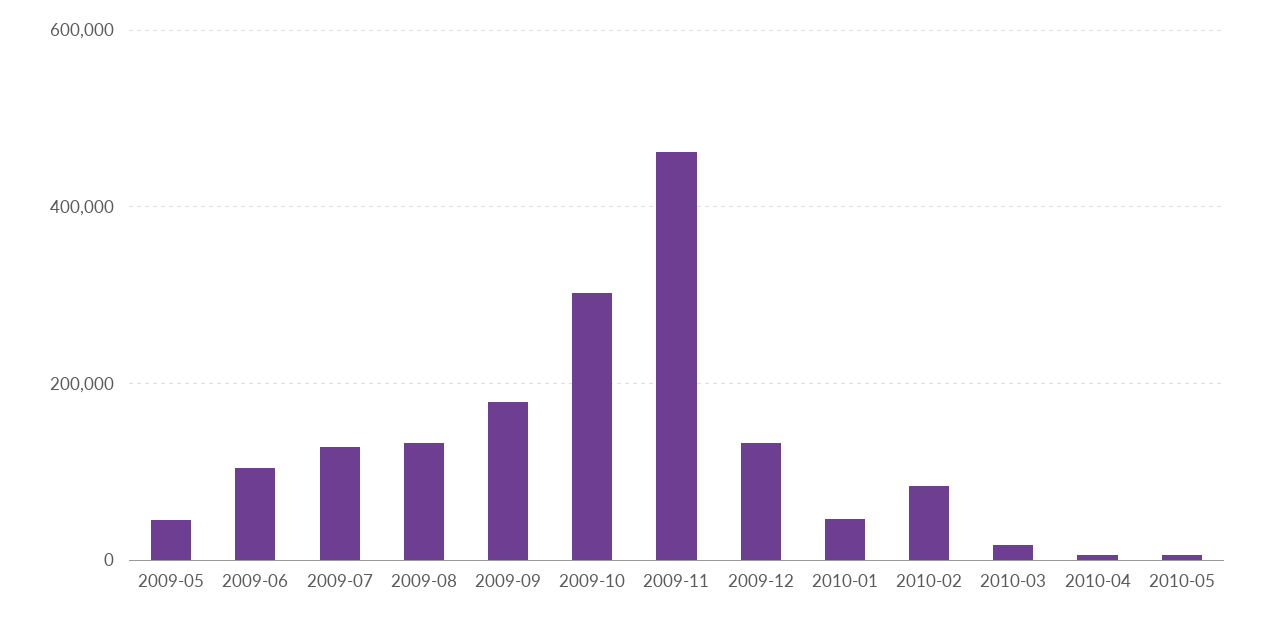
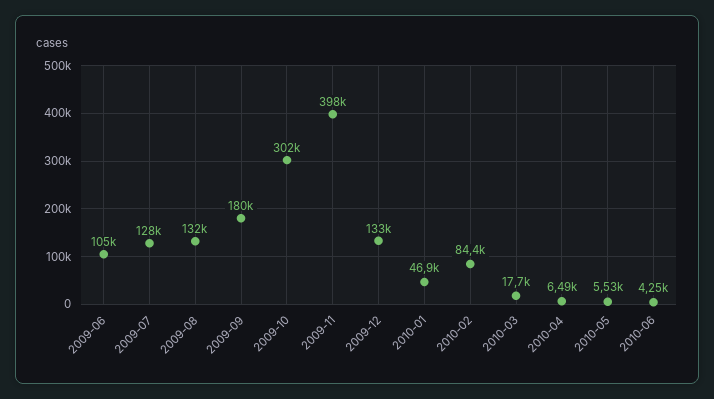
2009-05: 40000 -> none
2009-11: 460000 -> 398000
2010-06: none -> 4250

